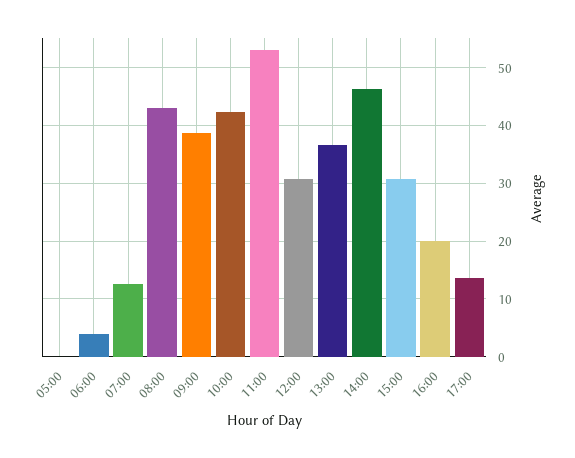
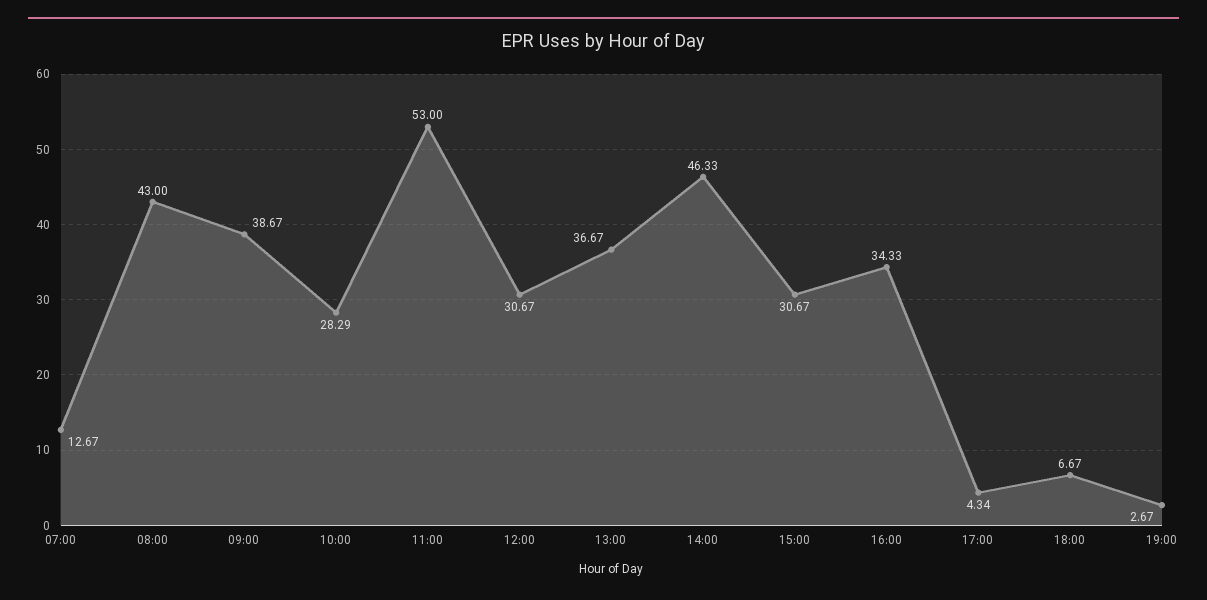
05:00: 0 -> none
06:00: 4 -> none
10:00: 42 -> 28.29
16:00: 20 -> 34.33
17:00: 14 -> 4.34
18:00: none -> 6.67
19:00: none -> 2.67

